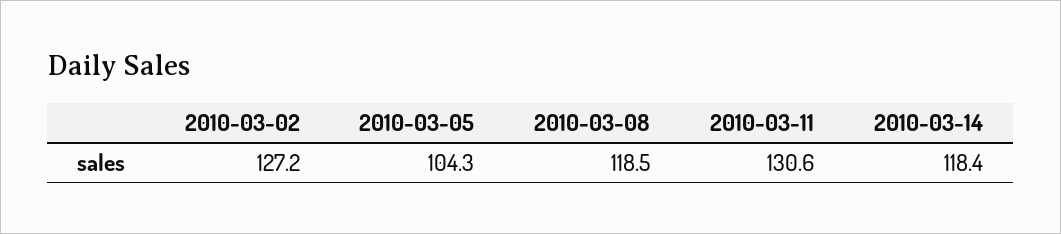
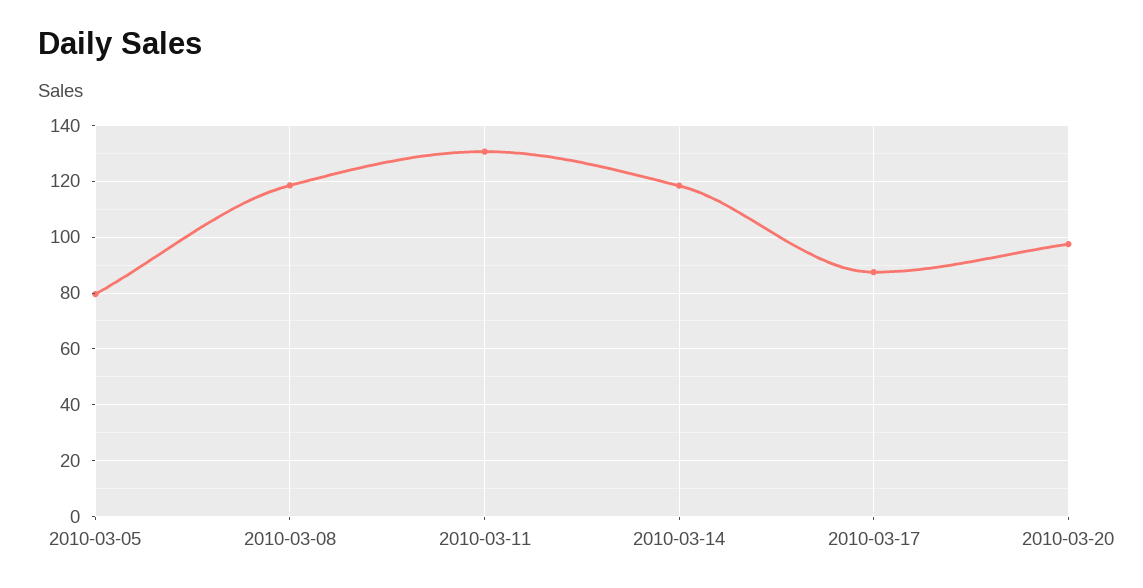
2010-03-02: 127.2 -> none
2010-03-05: 104.3 -> 80
2010-03-17: none -> 87.5
2010-03-20: none -> 97.5

